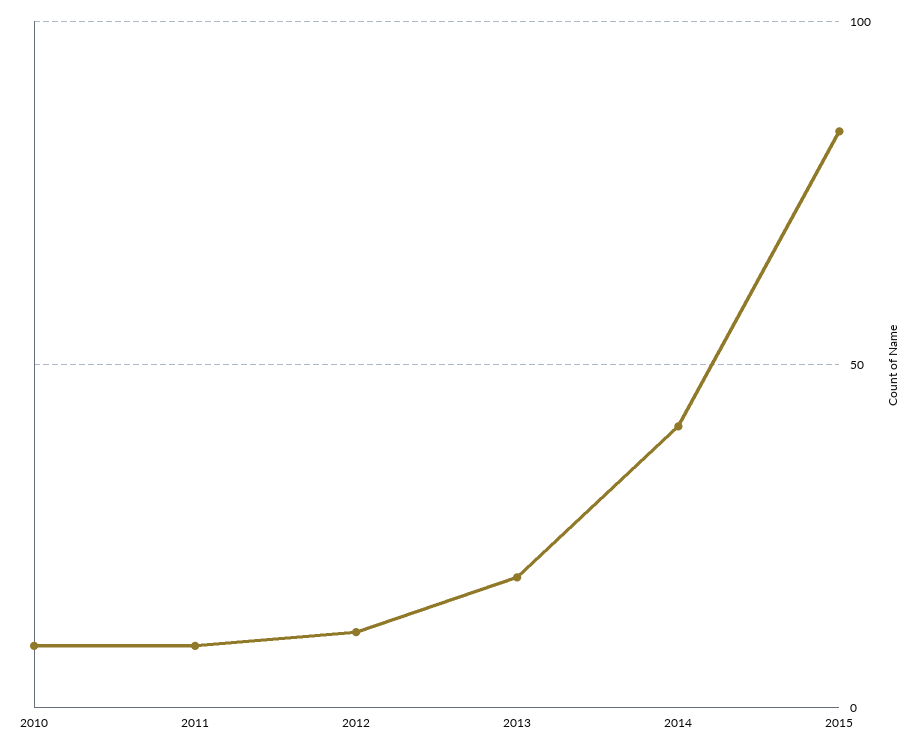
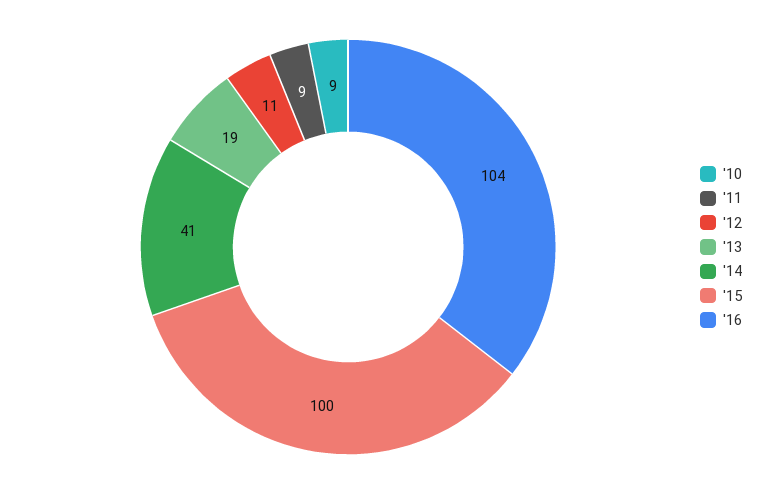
2015: 85 -> 100
'16: none -> 104

